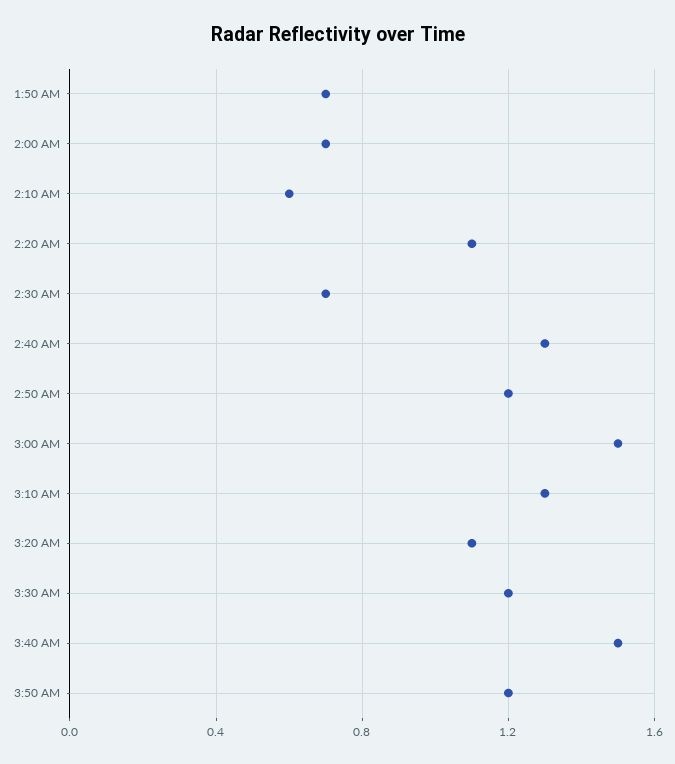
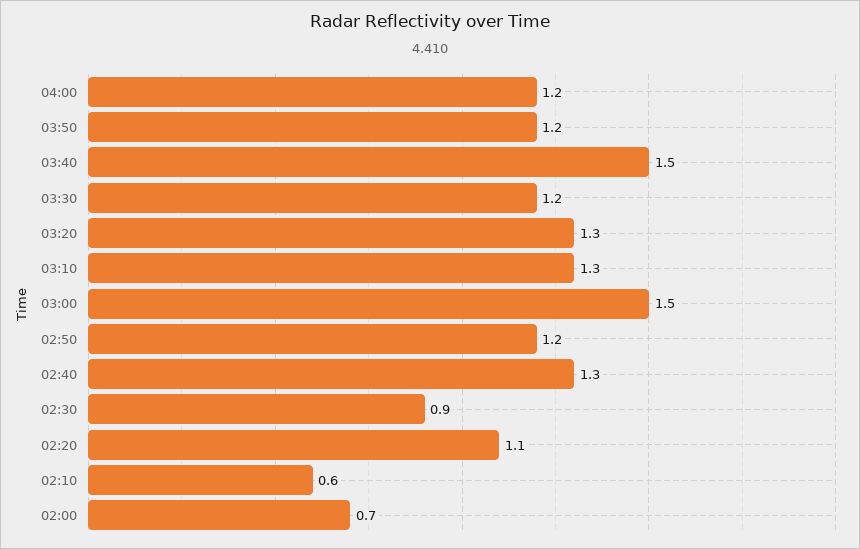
1:50 AM: 0.7 -> none
2:30 AM: 0.7 -> 0.9
3:20 AM: 1.1 -> 1.3
04:00: none -> 1.2

